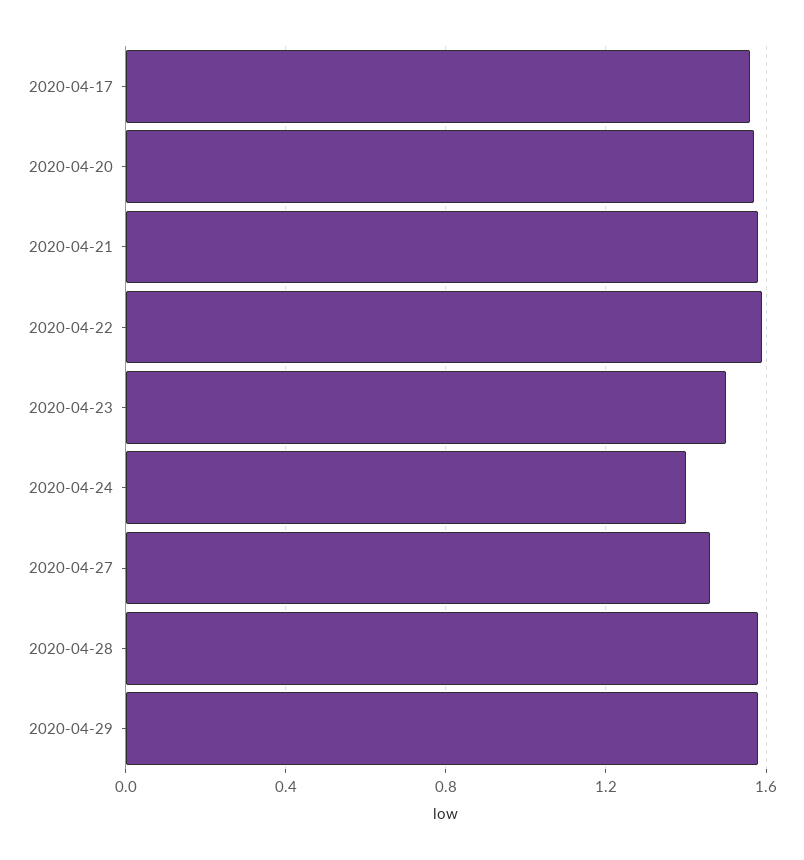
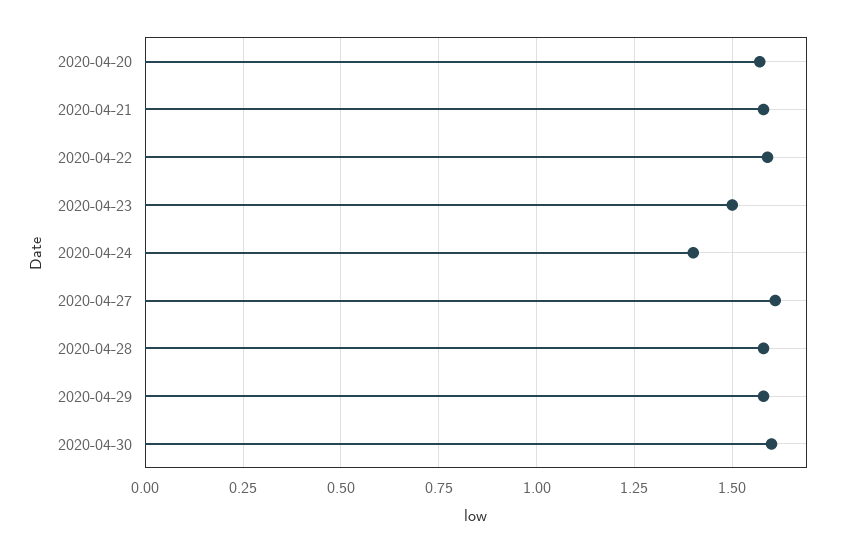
2020-04-17: 1.55 -> none
2020-04-27: 1.45 -> 1.6
2020-04-30: none -> 1.6

